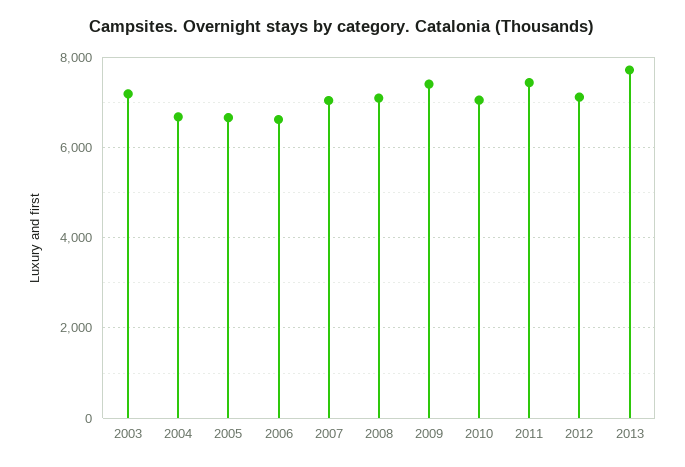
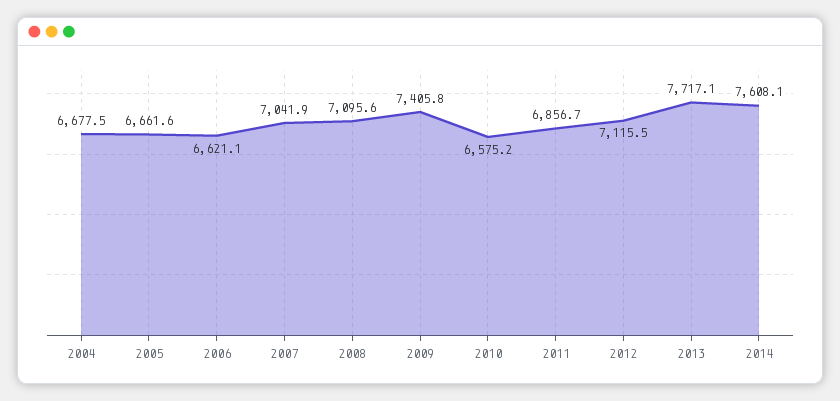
2003: 7200 -> none
2010: 7000 -> 6575.2
2011: 7400 -> 6856.7
2014: none -> 7608.1

